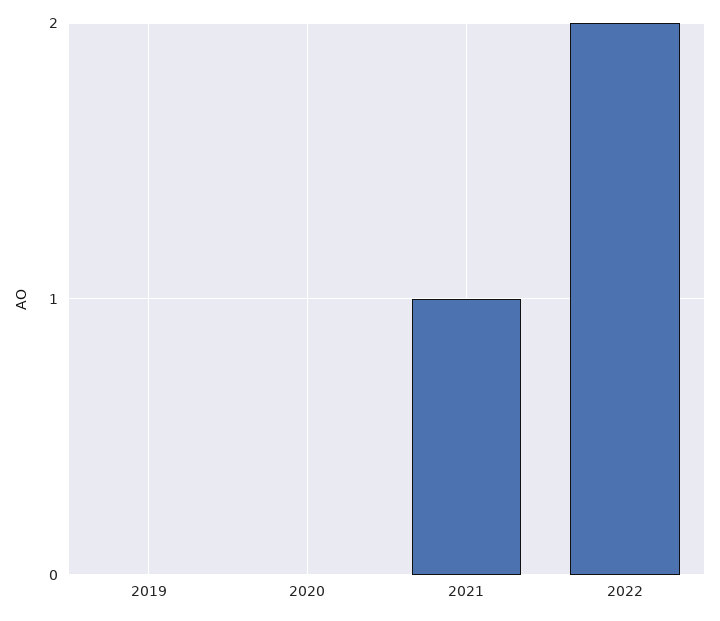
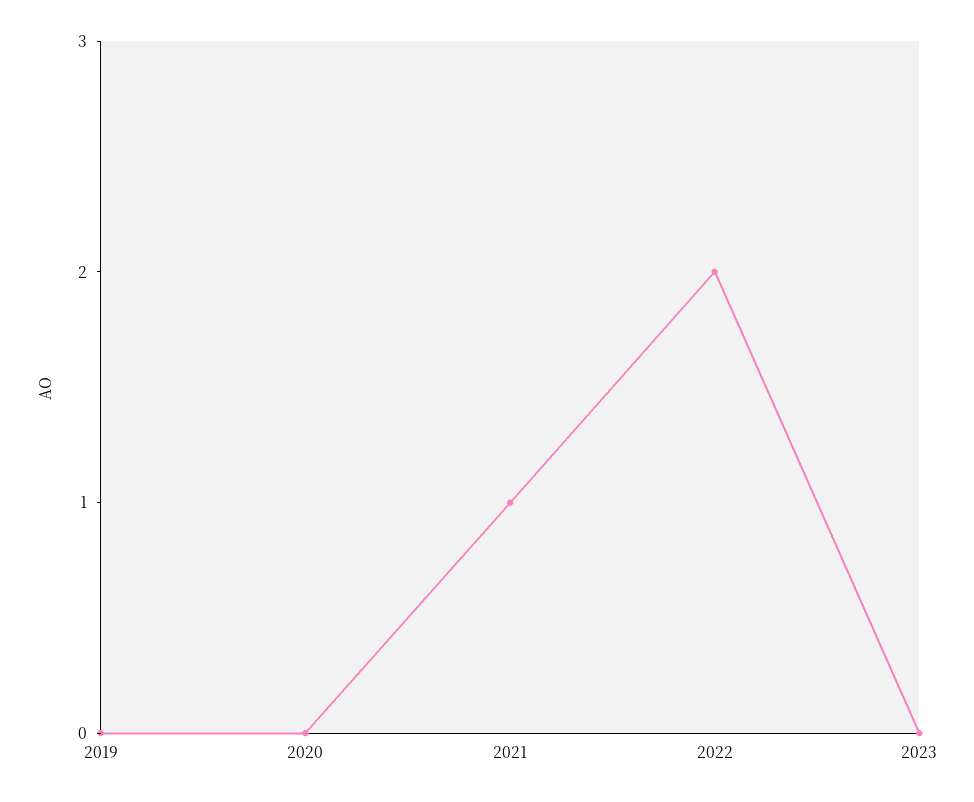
2023: none -> 0

